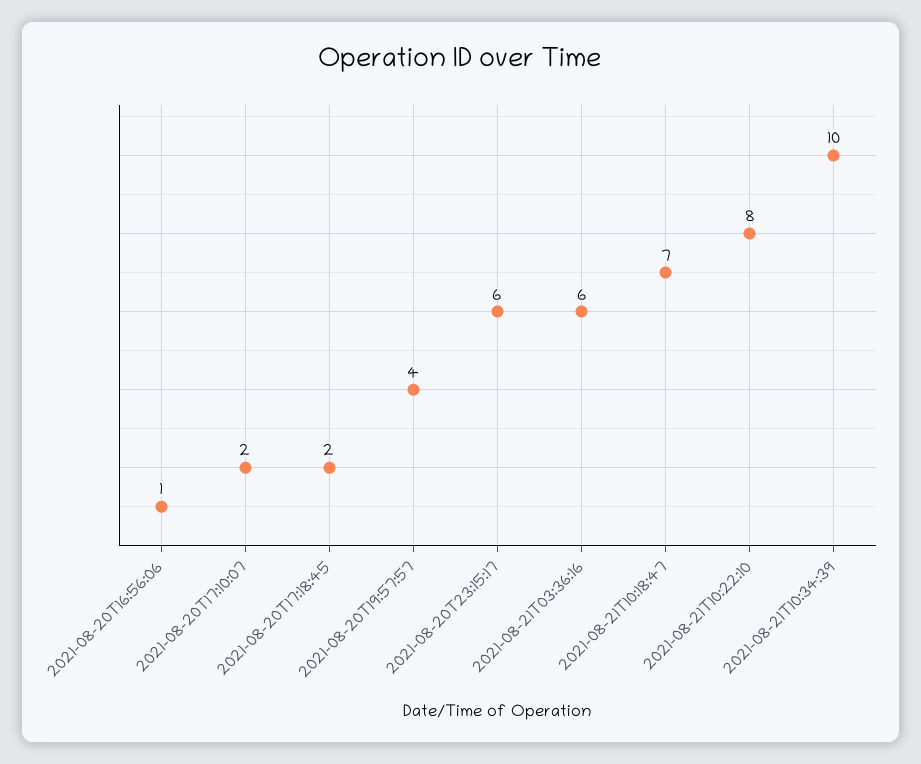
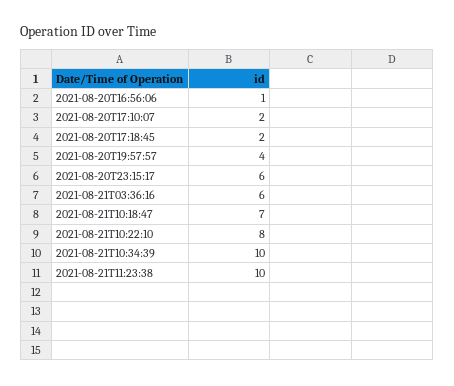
2021-08-21T11:23:38: none -> 10

